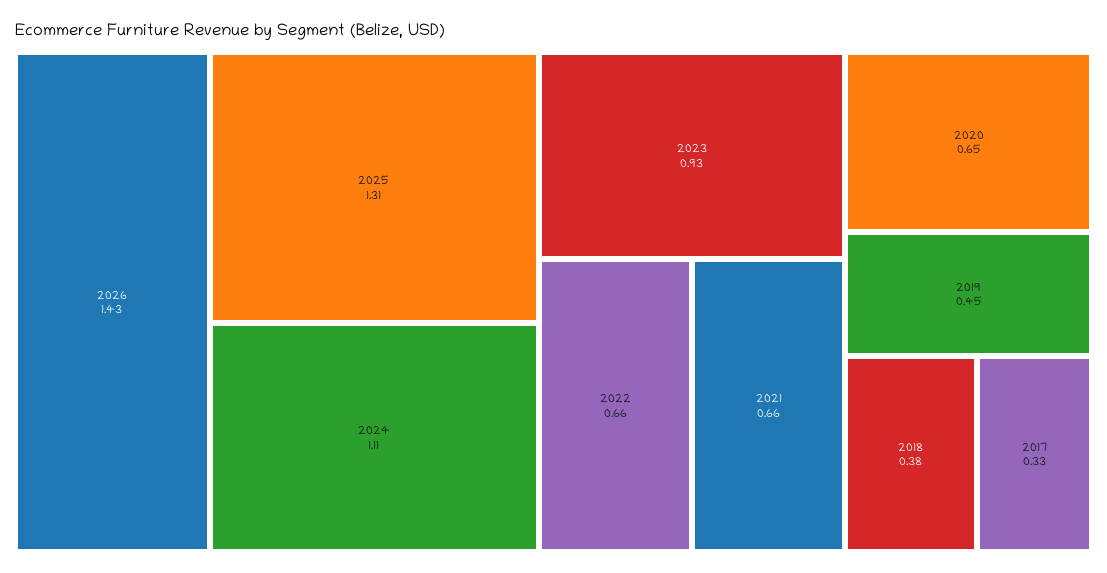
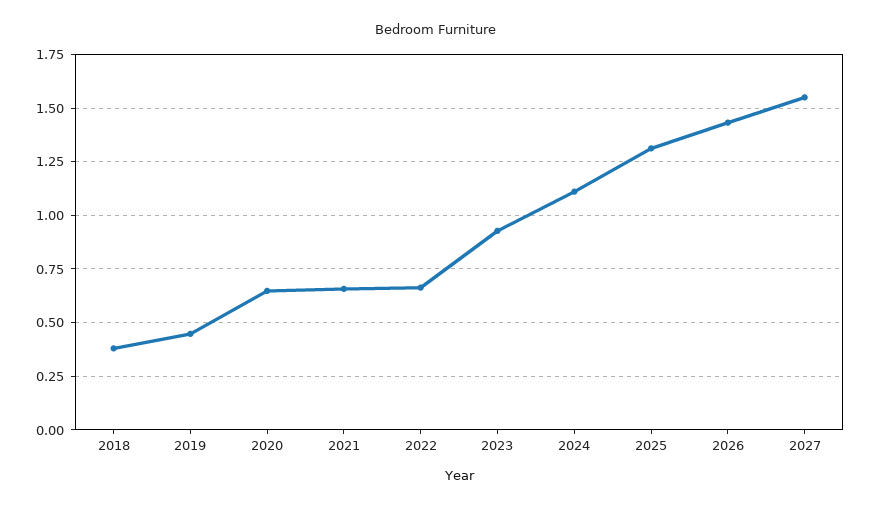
2017: 0.33 -> none
2027: none -> 1.55

